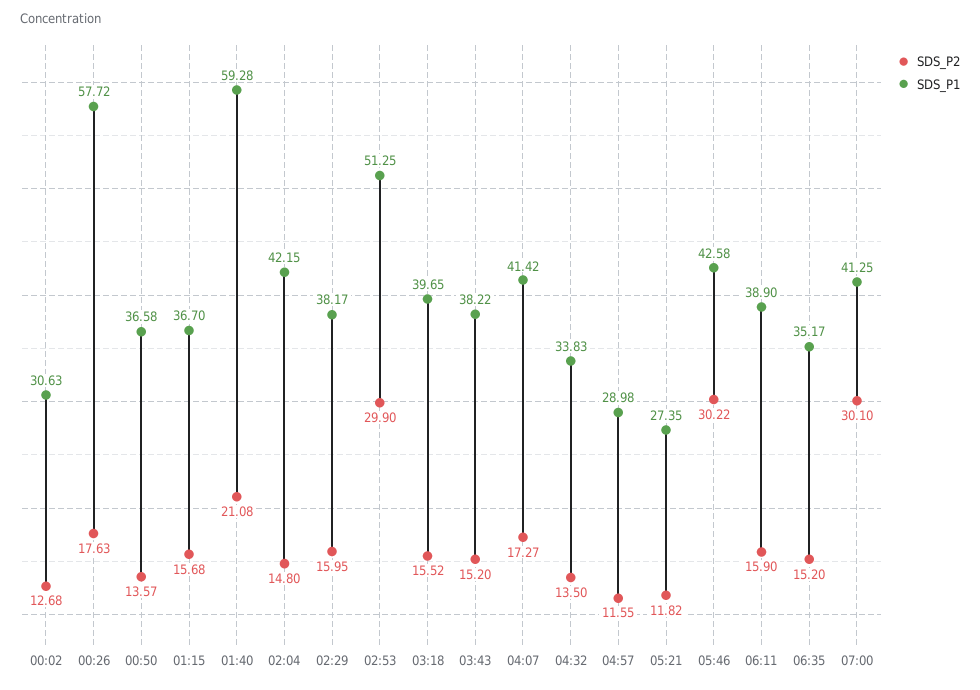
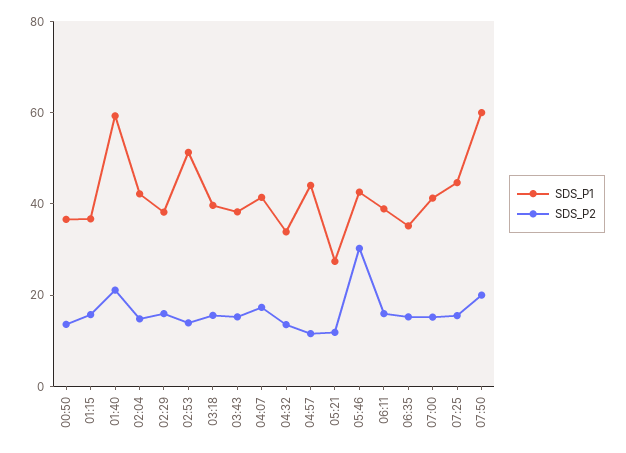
SDS_P2, 00:02: 12.68 -> none
SDS_P1, 00:02: 30.63 -> none
SDS_P2, 00:26: 17.63 -> none
SDS_P1, 00:26: 57.72 -> none
SDS_P2, 02:53: 29.9 -> 15
SDS_P1, 04:57: 28.98 -> 45
SDS_P2, 07:00: 30.1 -> 15
SDS_P1, 07:25: none -> 45
SDS_P2, 07:25: none -> 15
SDS_P1, 07:50: none -> 60
SDS_P2, 07:50: none -> 20

